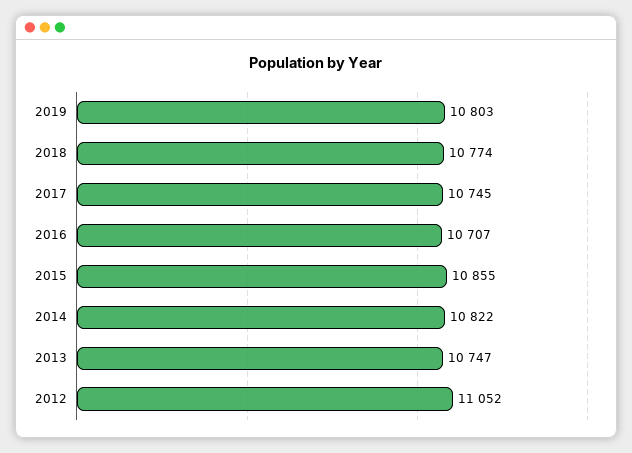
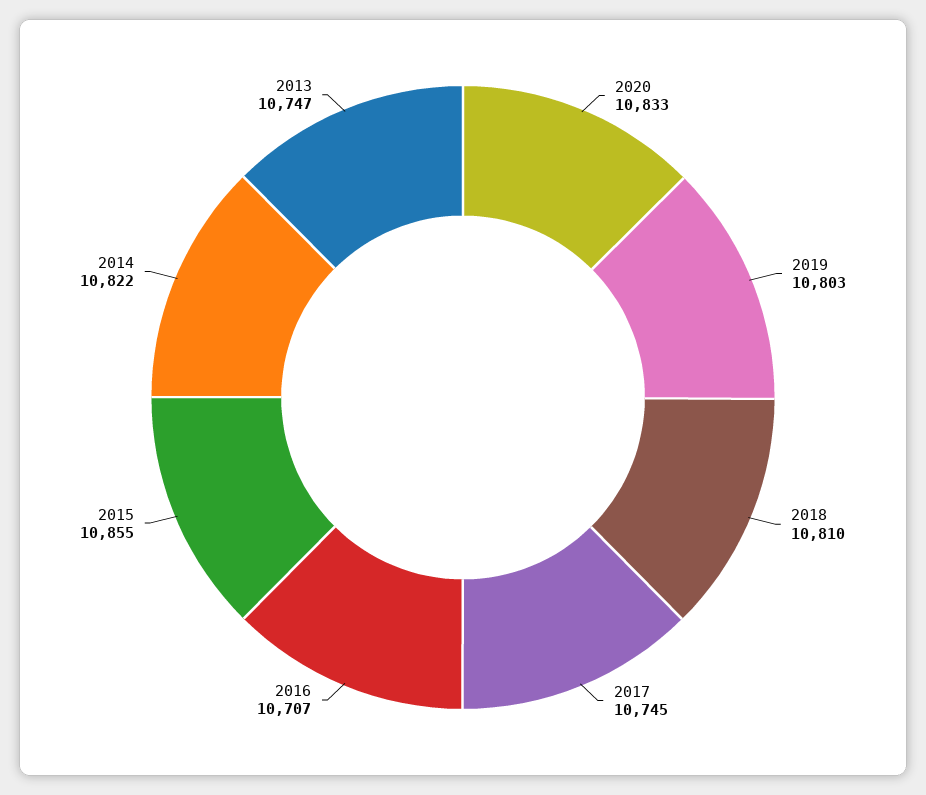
2018: 10774 -> 10810
2012: 11052 -> none
2020: none -> 10833

